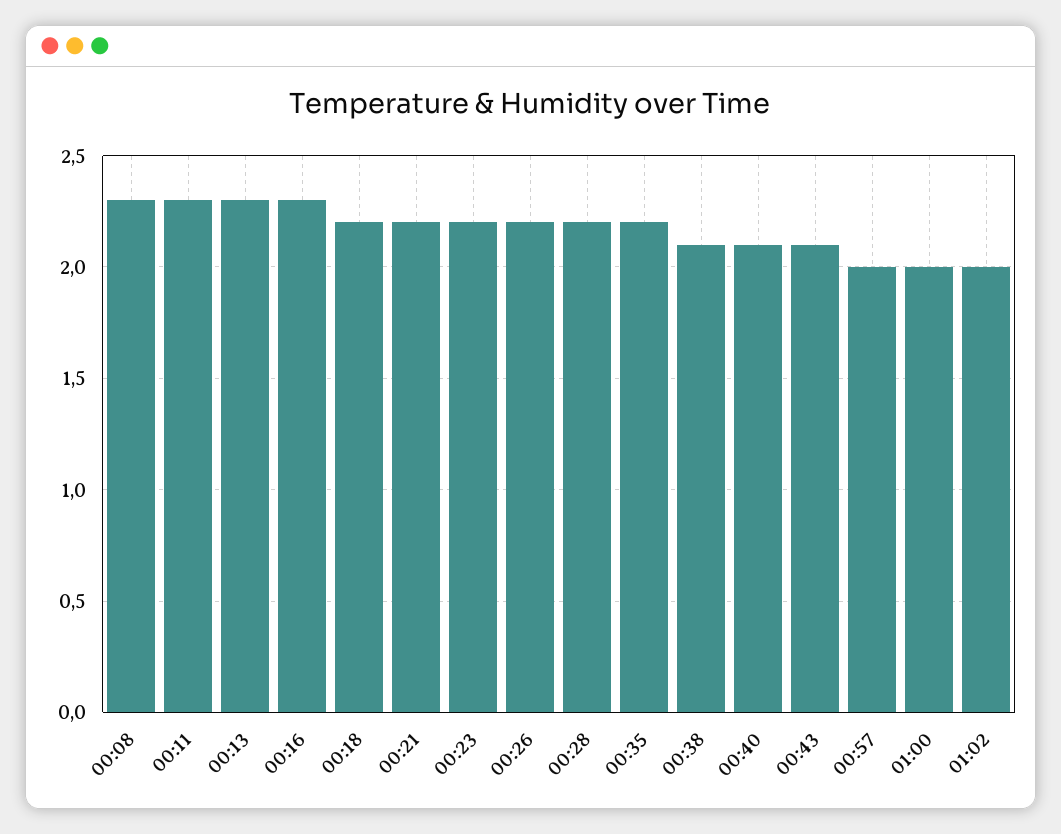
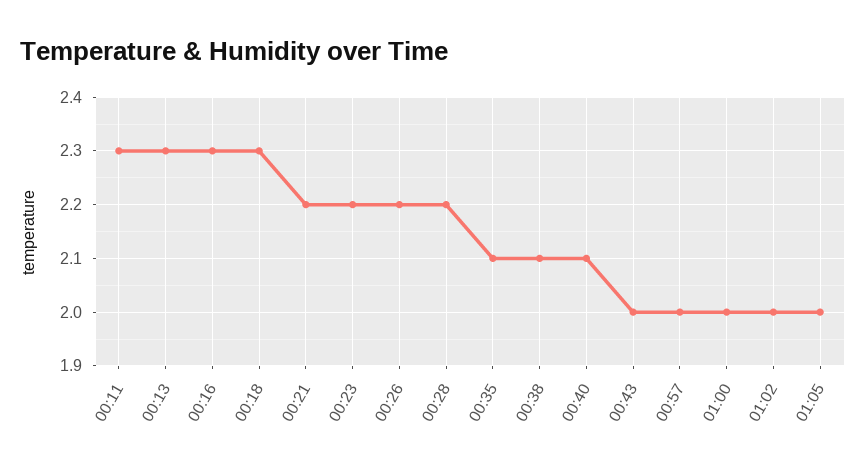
00:08: 2.3 -> none
00:18: 2.2 -> 2.3
00:35: 2.2 -> 2.1
00:43: 2.1 -> 2
01:05: none -> 2

